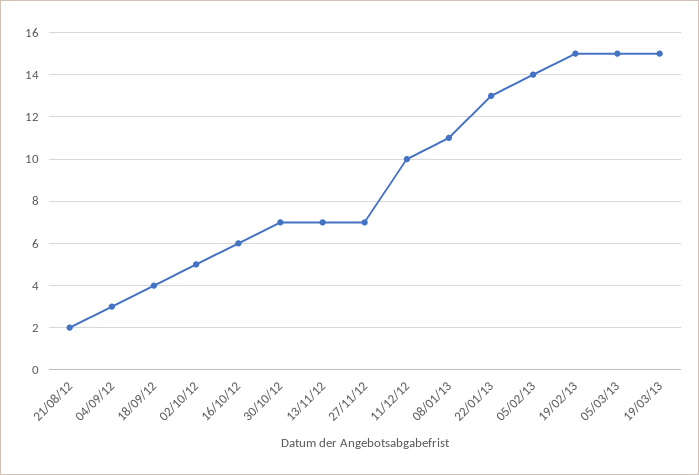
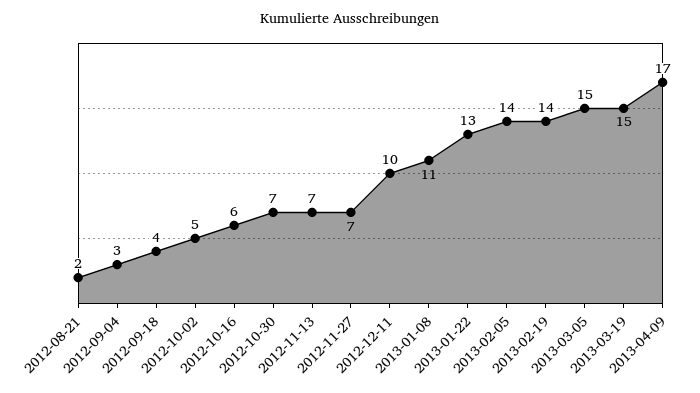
19/02/13: 15 -> 14
2013-04-09: none -> 17

